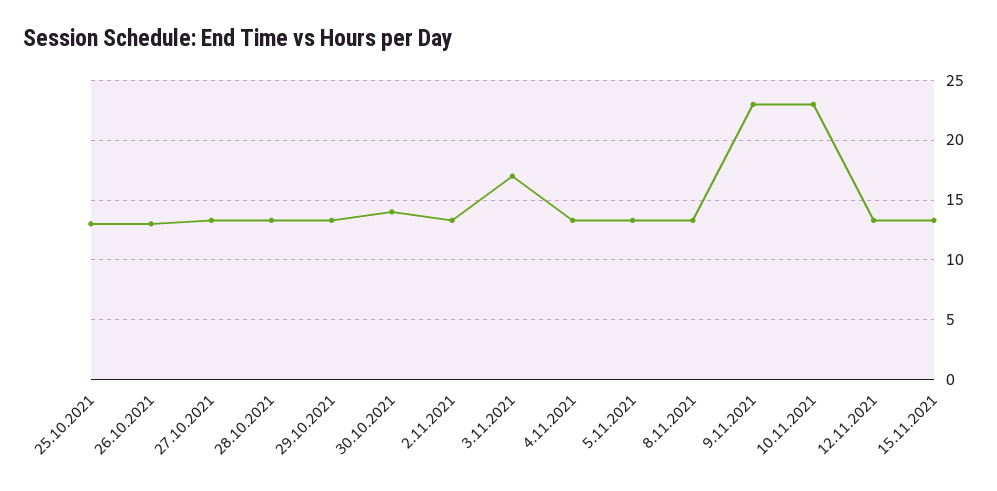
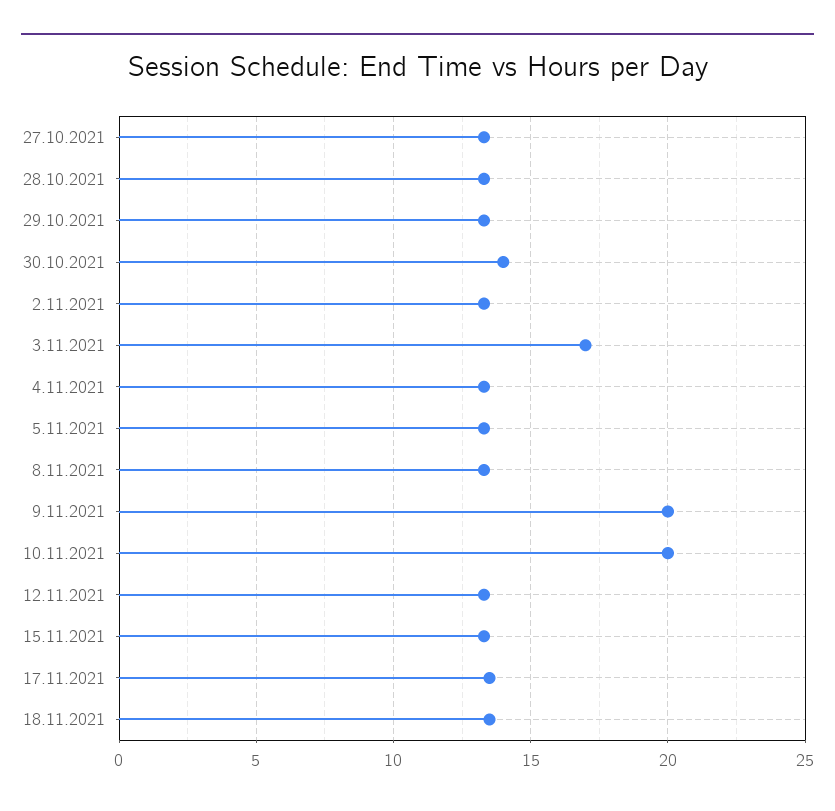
25.10.2021: 13 -> none
26.10.2021: 13 -> none
9.11.2021: 23 -> 20
10.11.2021: 23 -> 20
17.11.2021: none -> 13.5
18.11.2021: none -> 13.5

